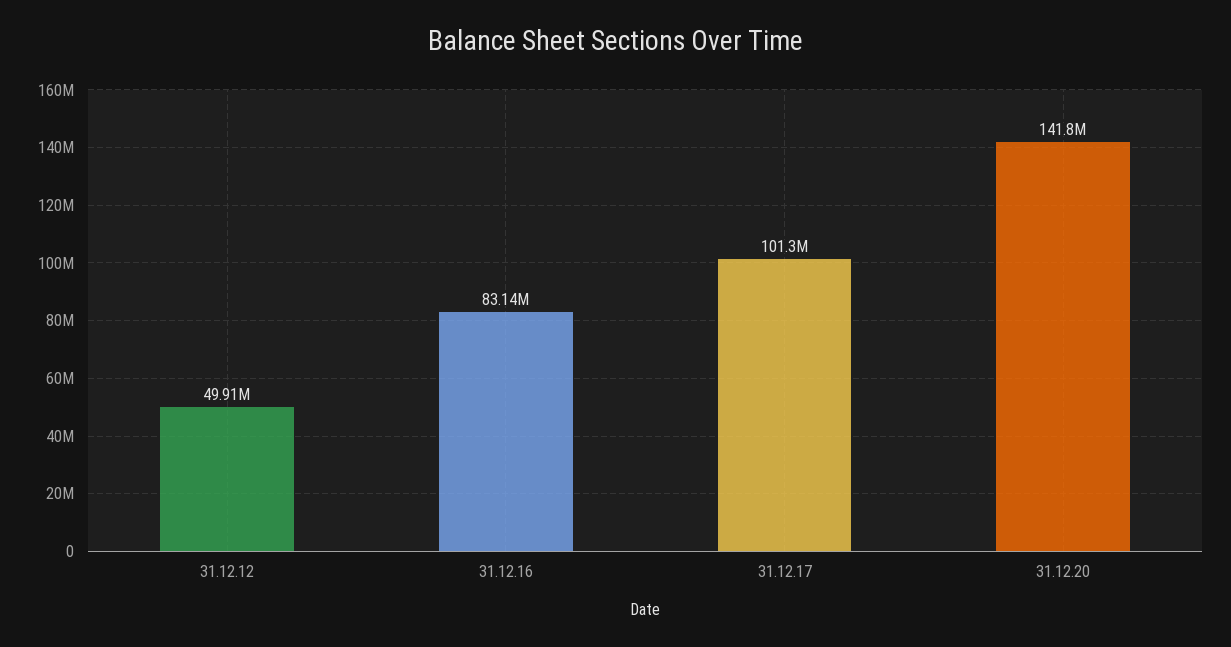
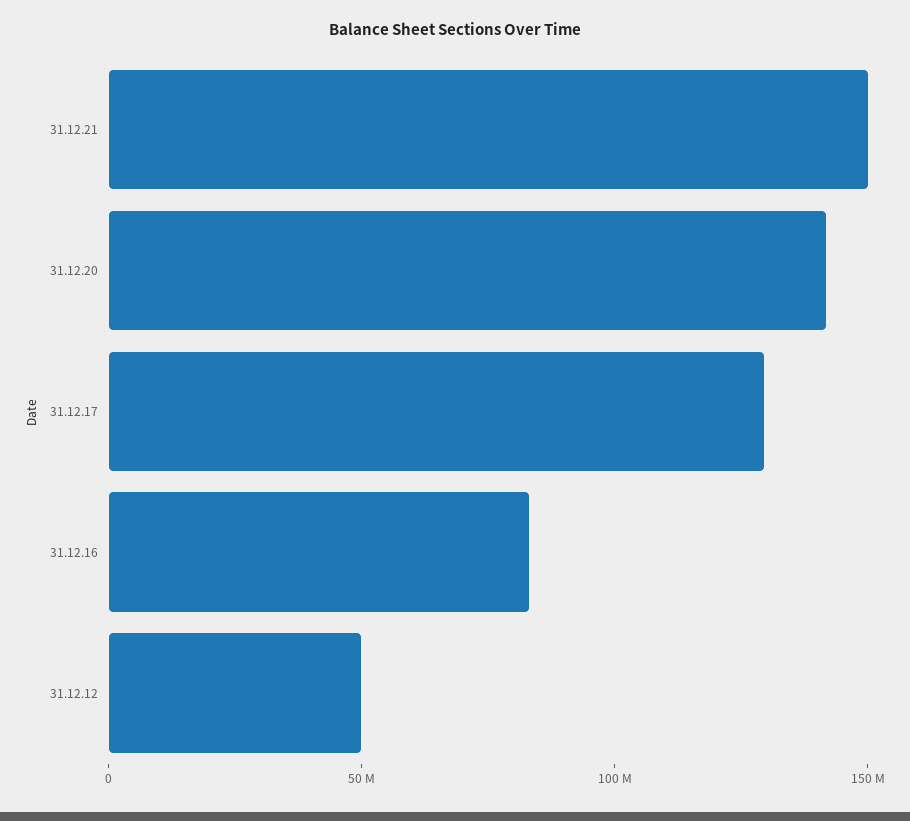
31.12.17: 101300000 -> 130000000
31.12.21: none -> 150000000

